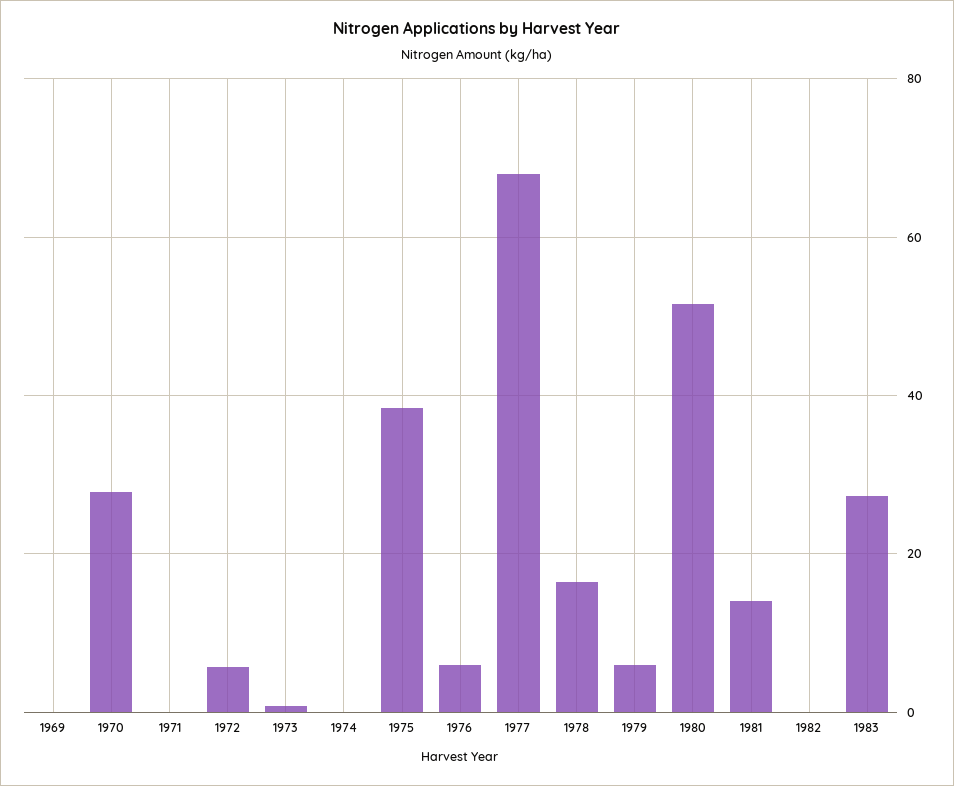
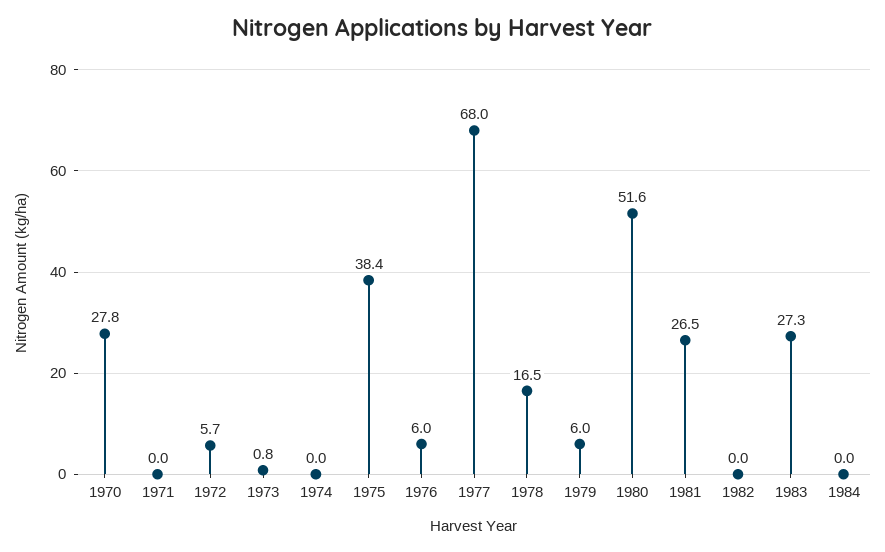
1969: 0 -> none
1981: 14 -> 26.5
1984: none -> 0

